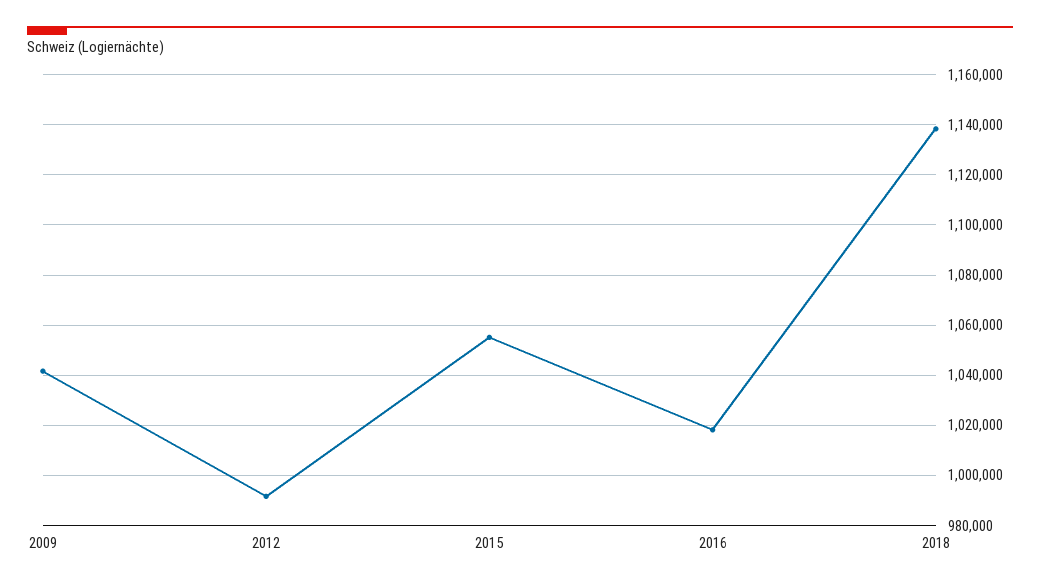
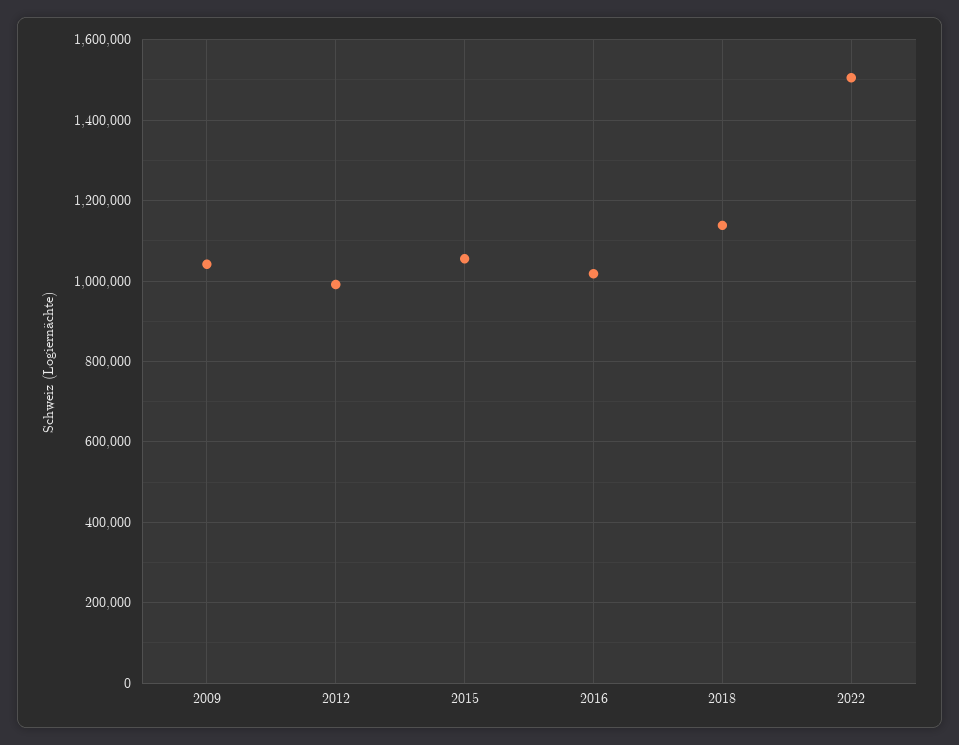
2022: none -> 1500000

